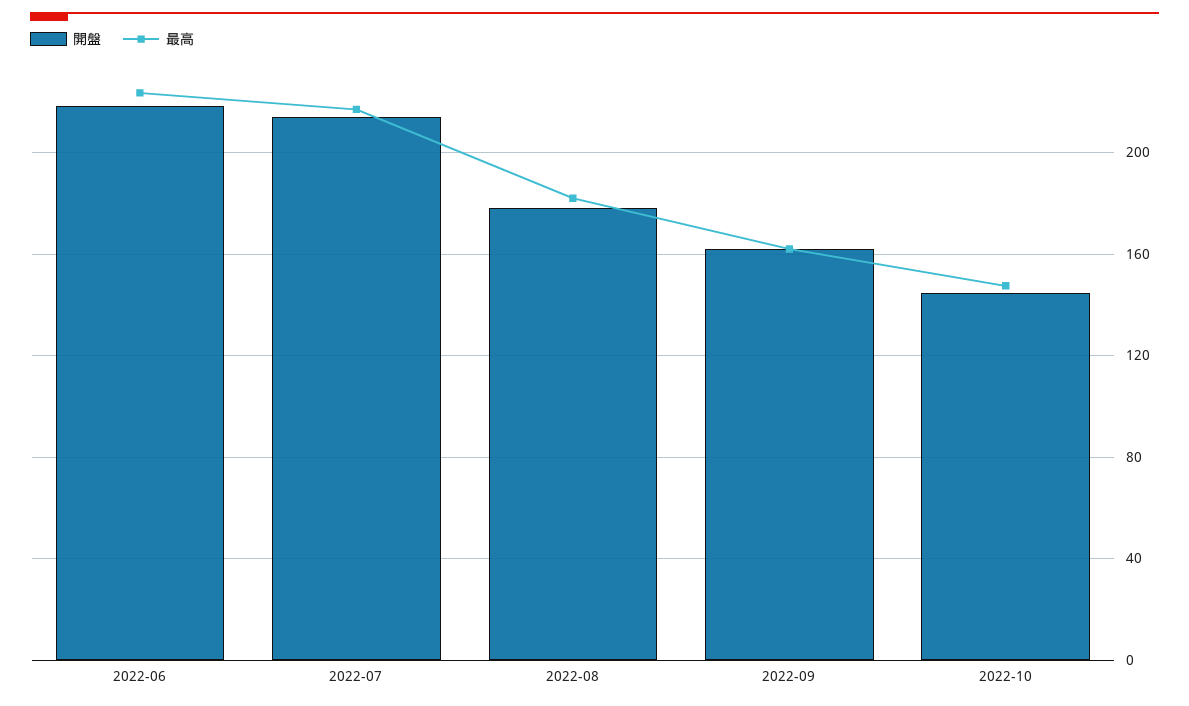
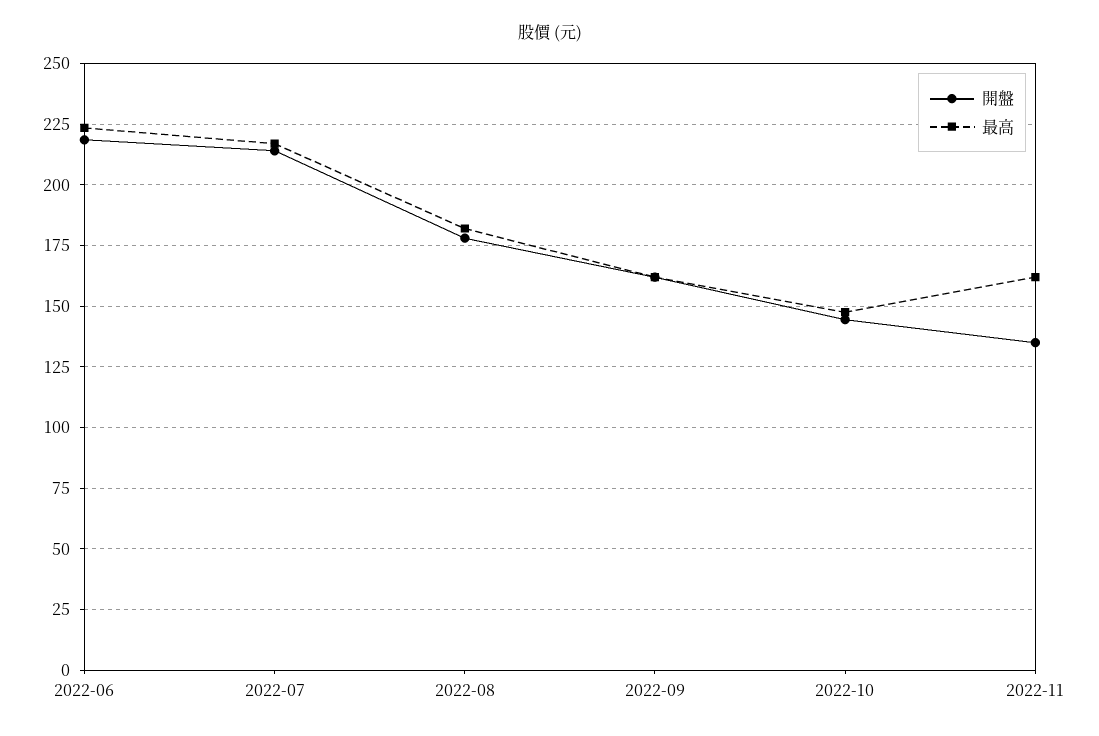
開盤, 2022-11: none -> 135
最高, 2022-11: none -> 162.5

